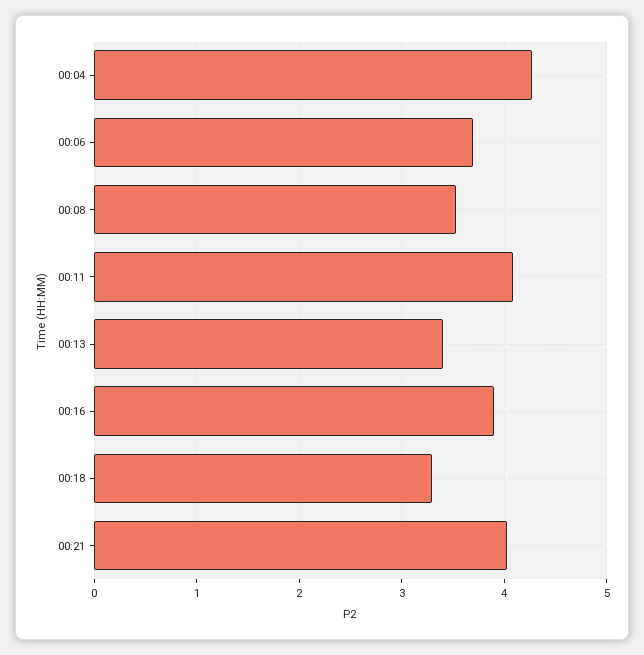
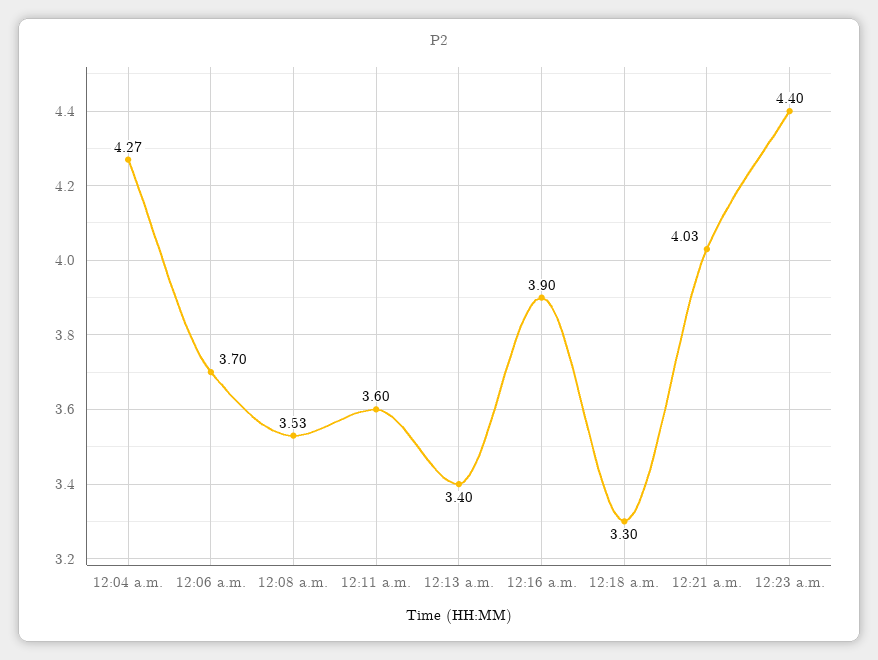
00:11: 4.1 -> 3.6
12:23 a.m.: none -> 4.4

